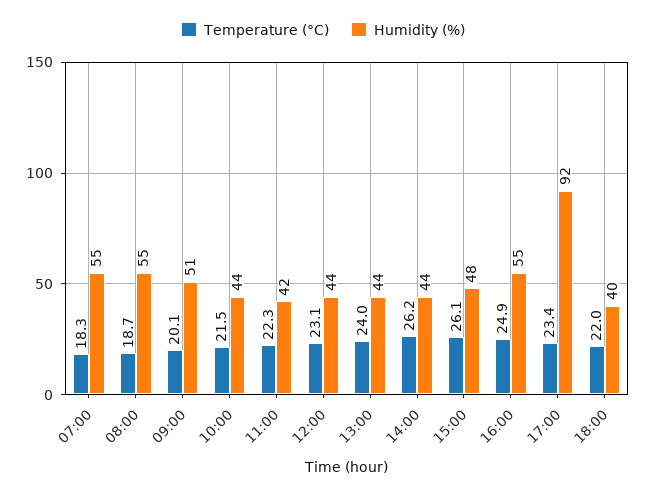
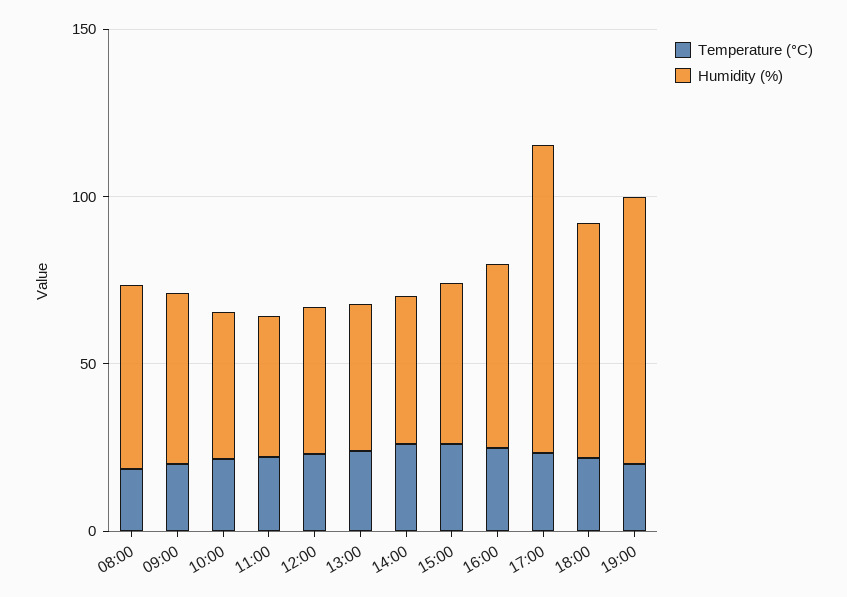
Temperature (°C), 07:00: 18.3 -> none
Humidity (%), 07:00: 55 -> none
Humidity (%), 18:00: 40 -> 70
Temperature (°C), 19:00: none -> 20
Humidity (%), 19:00: none -> 80

